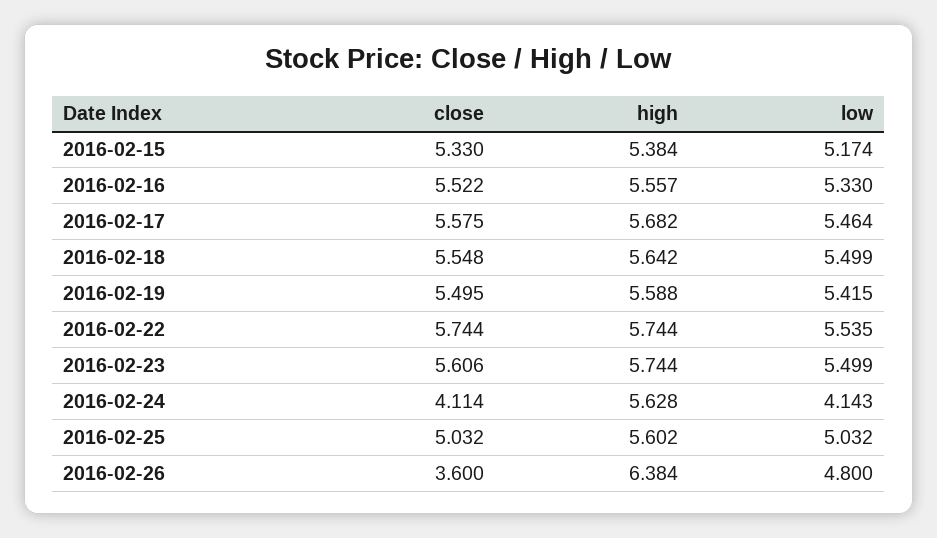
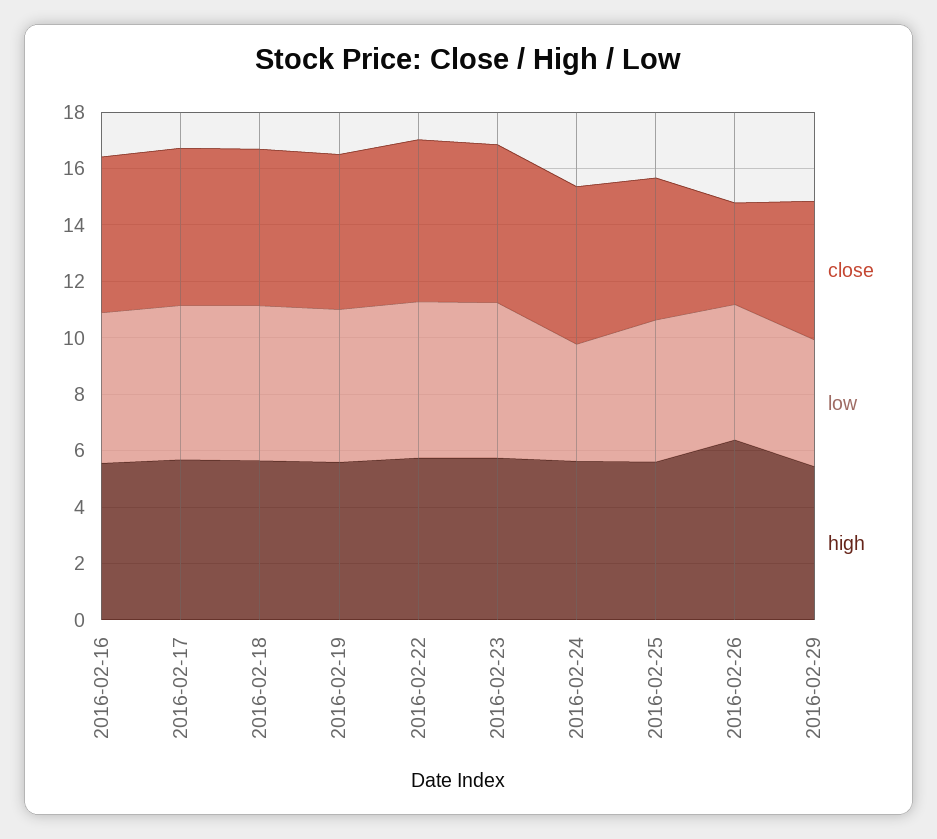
close, 2016-02-15: 5.33 -> none
high, 2016-02-15: 5.384 -> none
low, 2016-02-15: 5.174 -> none
close, 2016-02-24: 4.114 -> 5.5
close, 2016-02-29: none -> 5
low, 2016-02-29: none -> 4.5
high, 2016-02-29: none -> 5.5

